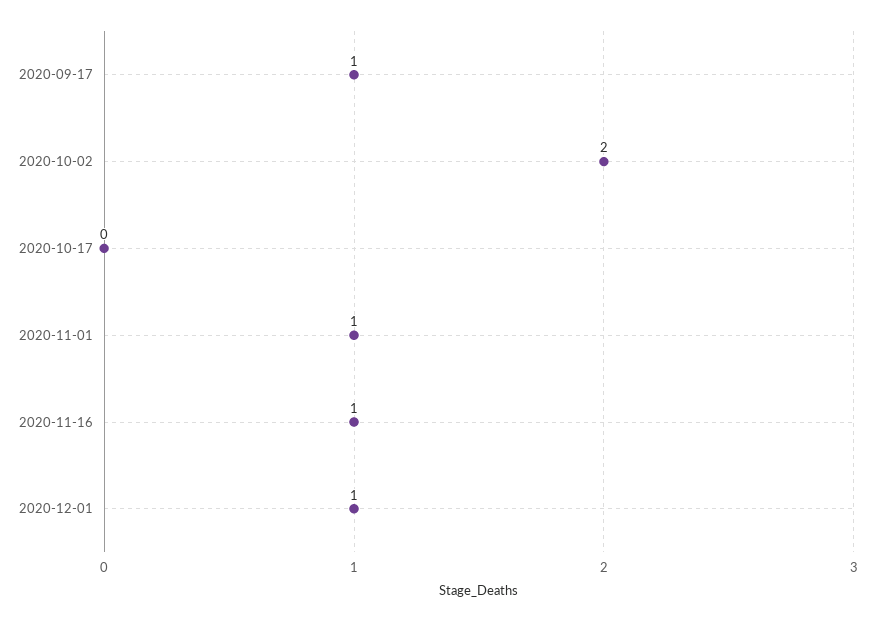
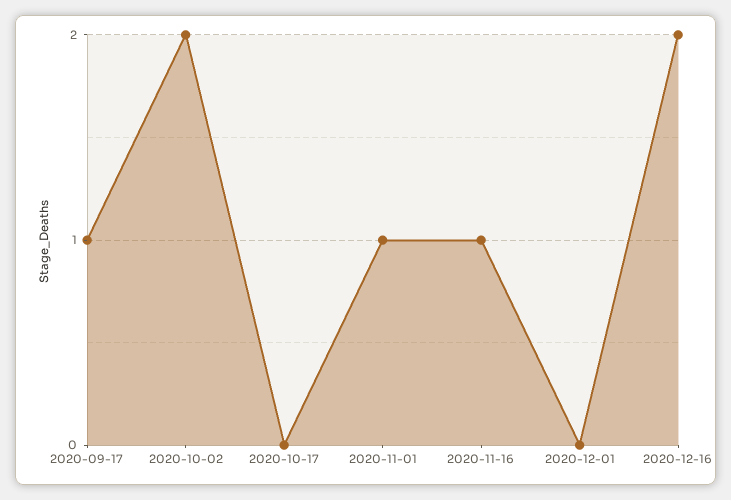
2020-12-01: 1 -> 0
2020-12-16: none -> 2

